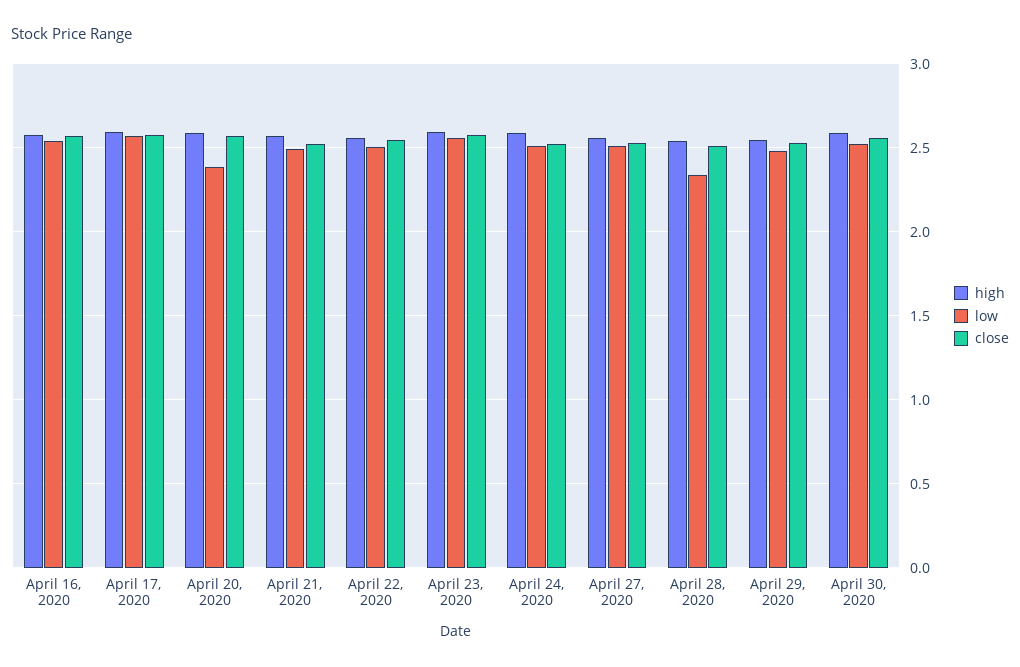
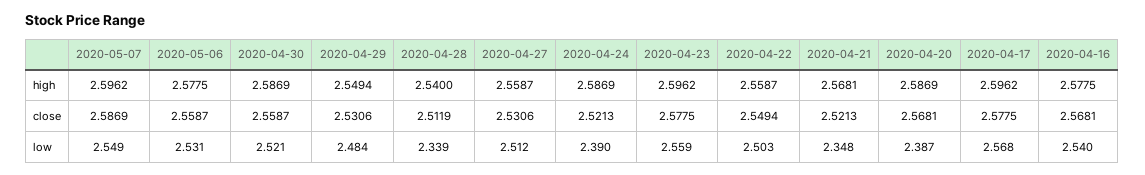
low, April 21, 2020: 2.5 -> 2.348
low, April 24, 2020: 2.5 -> 2.39
high, 2020-05-07: none -> 2.5962
high, 2020-05-06: none -> 2.5775
close, 2020-05-07: none -> 2.5869
close, 2020-05-06: none -> 2.5587
low, 2020-05-07: none -> 2.549
low, 2020-05-06: none -> 2.531

